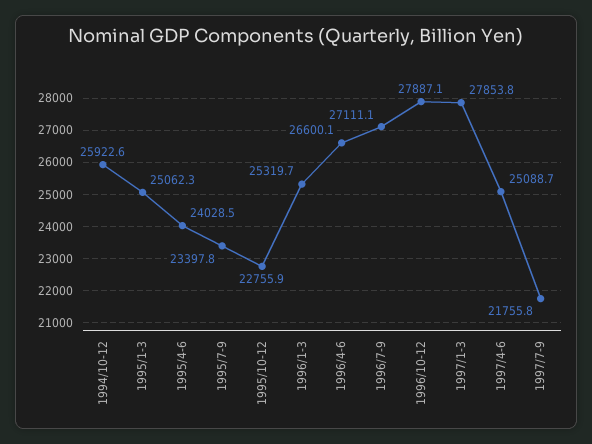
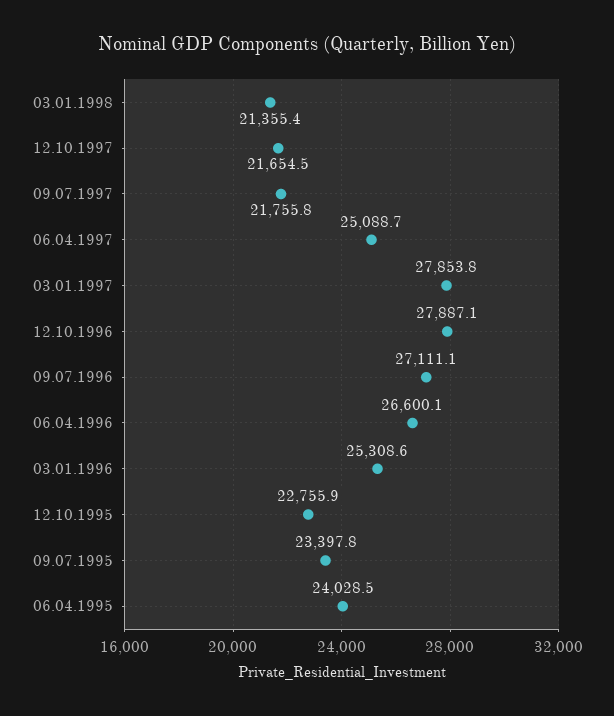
1994/10-12: 25922.6 -> none
1995/1-3: 25062.3 -> none
1996/1-3: 25319.7 -> 25308.6
03.01.1998: none -> 21355.4
12.10.1997: none -> 21654.5

